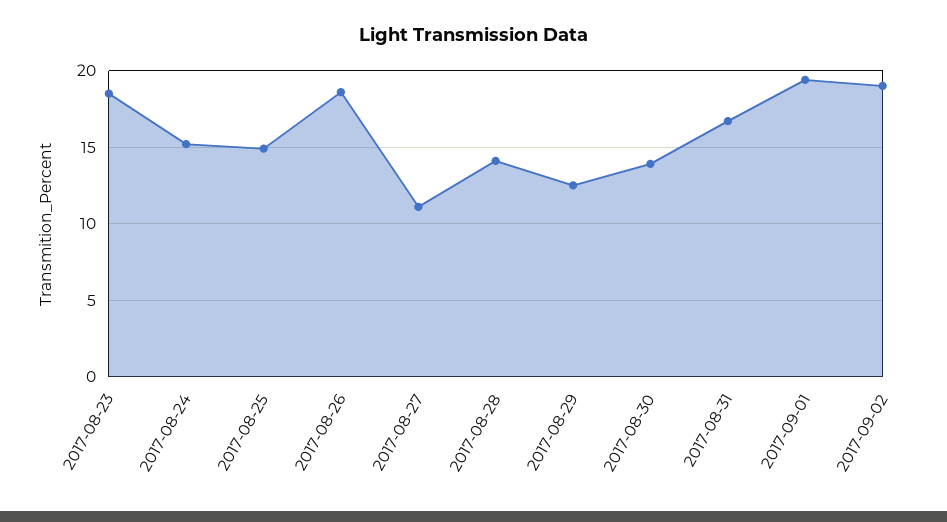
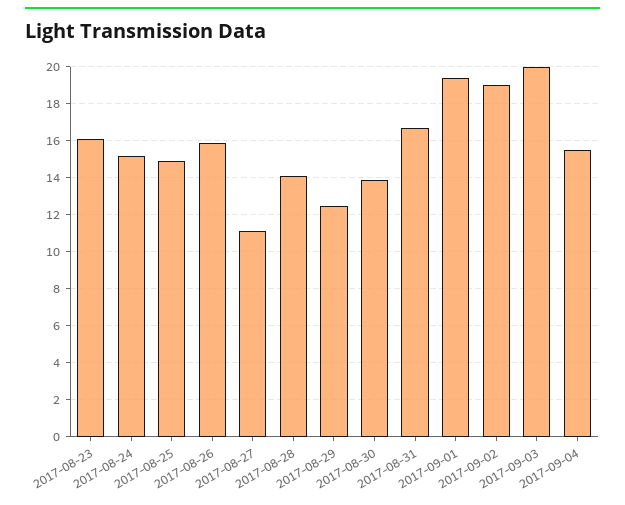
2017-08-23: 18.5 -> 16
2017-08-26: 18.5 -> 16
2017-09-03: none -> 20
2017-09-04: none -> 15.5

